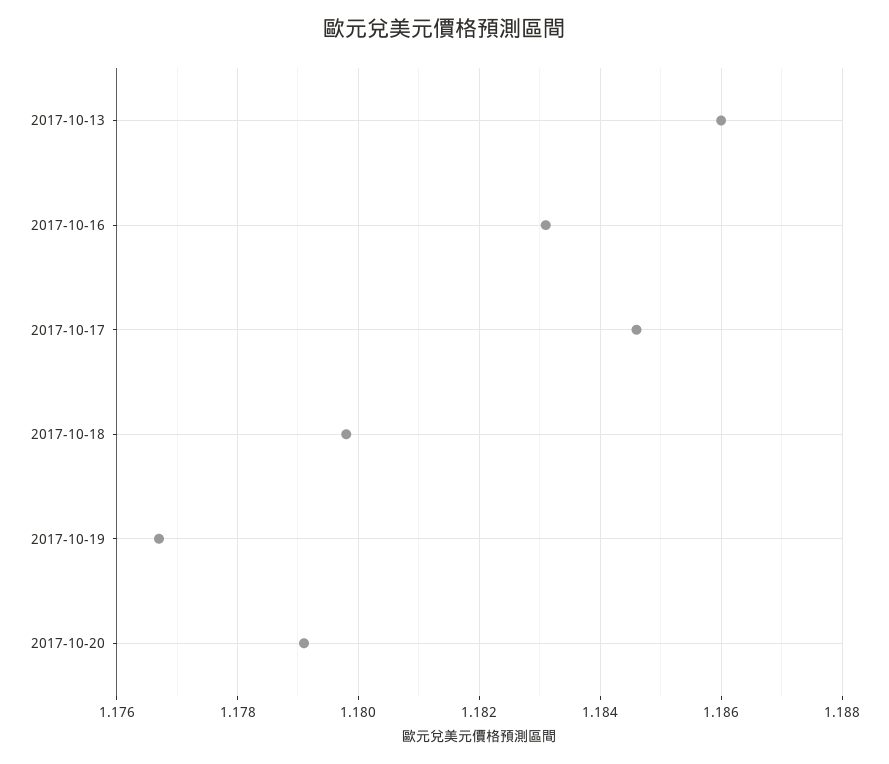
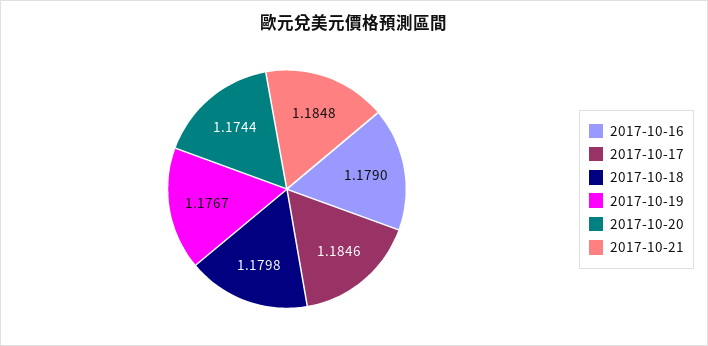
2017-10-13: 1.186 -> none
2017-10-16: 1.183 -> 1.179
2017-10-20: 1.179 -> 1.1744
2017-10-21: none -> 1.1848

